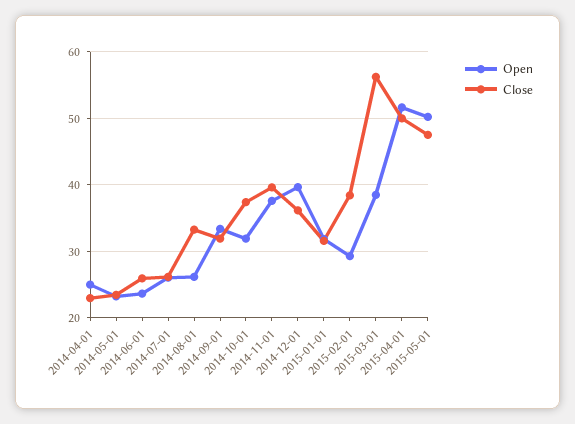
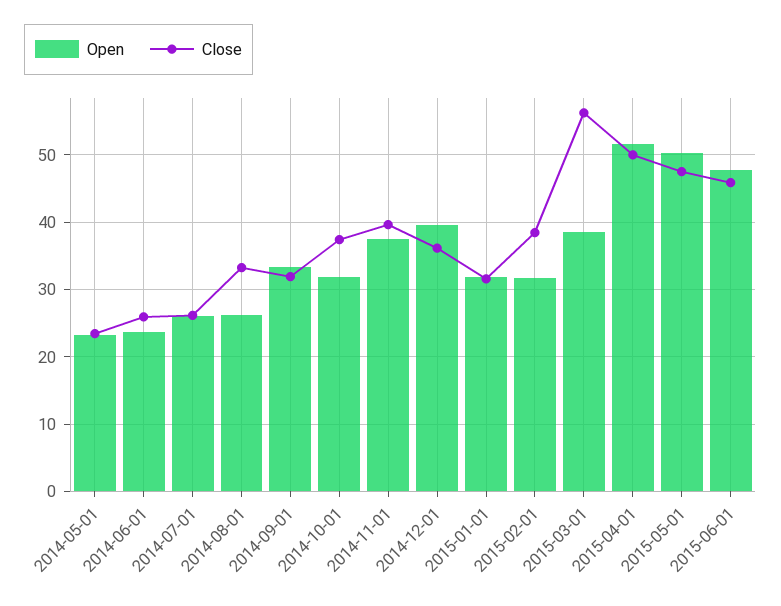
Open, 2014-04-01: 25 -> none
Close, 2014-04-01: 23 -> none
Open, 2015-02-01: 29 -> 32
Open, 2015-06-01: none -> 48
Close, 2015-06-01: none -> 46

